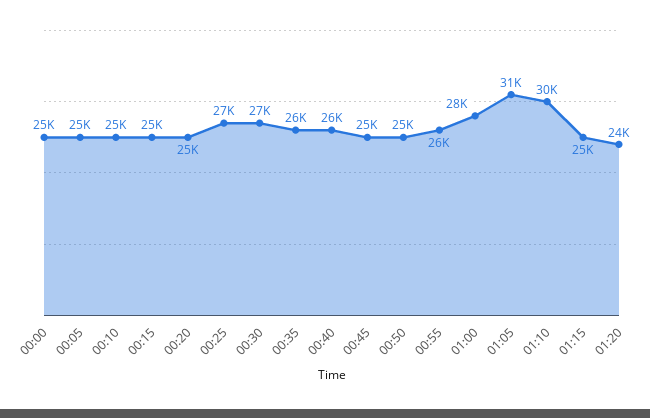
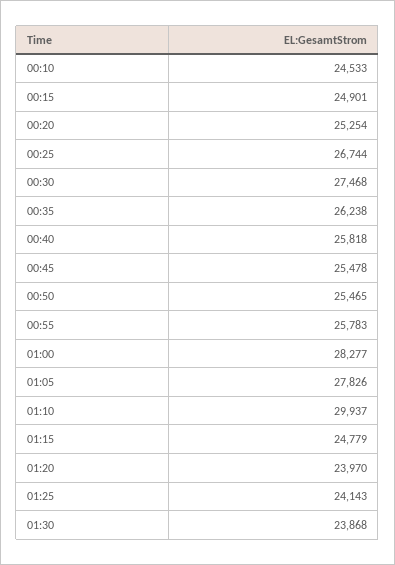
00:00: 25000 -> none
00:05: 25000 -> none
01:05: 31000 -> 27826
01:25: none -> 24143
01:30: none -> 23868

